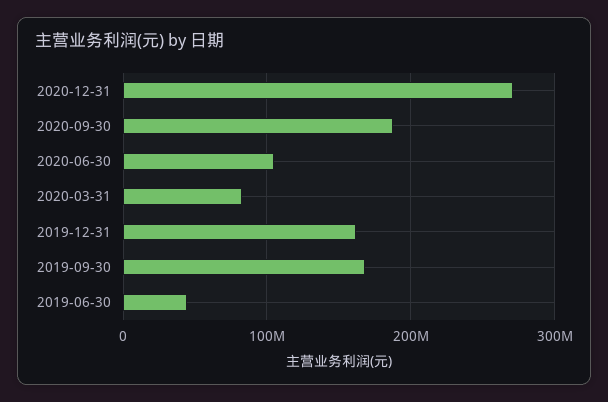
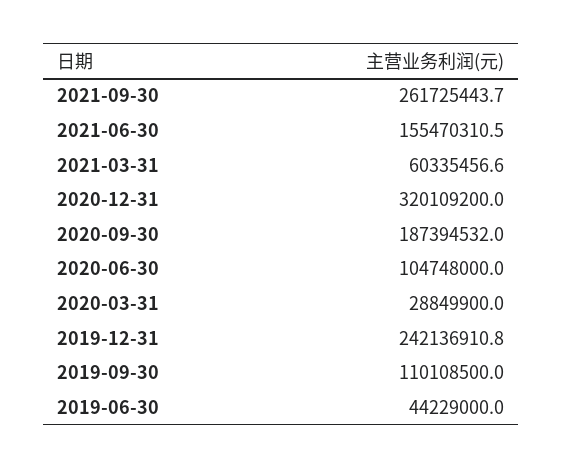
2020-12-31: 270000000 -> 320109200
2020-03-31: 80000000 -> 28849900
2019-12-31: 160000000 -> 242136910.8
2019-09-30: 170000000 -> 110108500
2021-09-30: none -> 261725443.7
2021-06-30: none -> 155470310.5
2021-03-31: none -> 60335456.6

